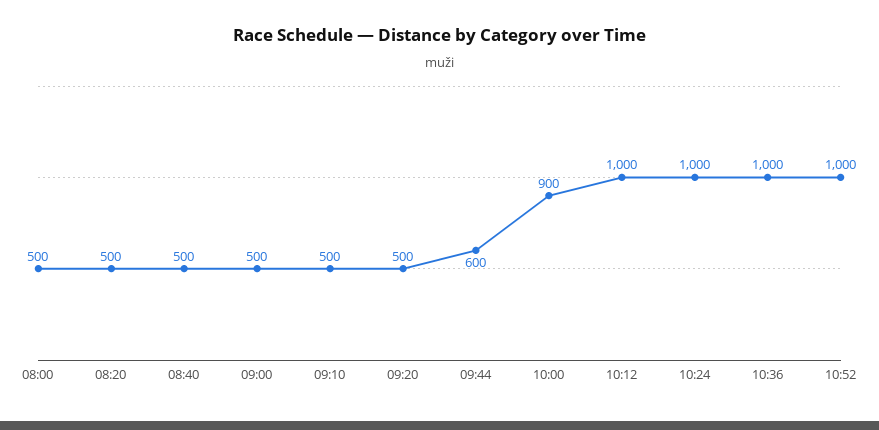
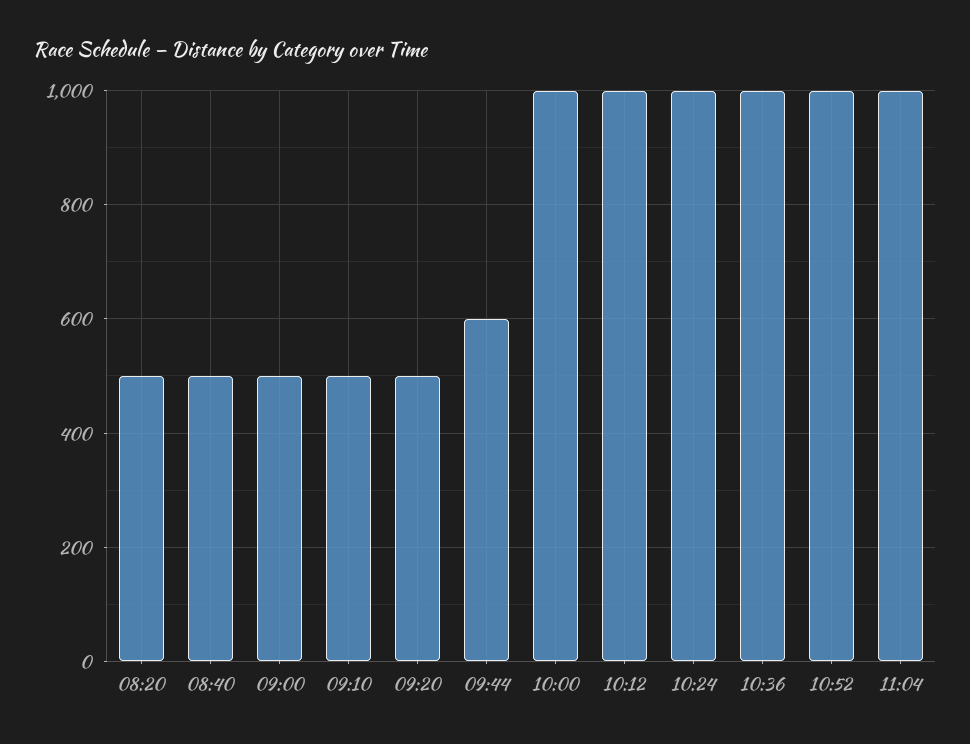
08:00: 500 -> none
10:00: 900 -> 1000
11:04: none -> 1000

